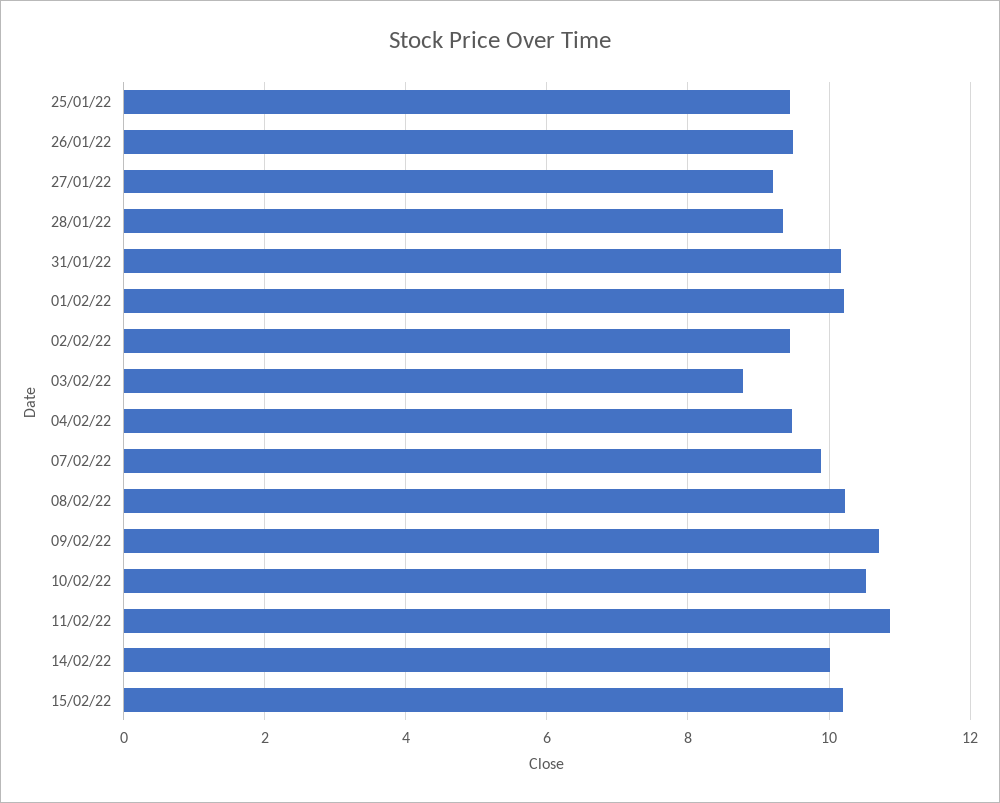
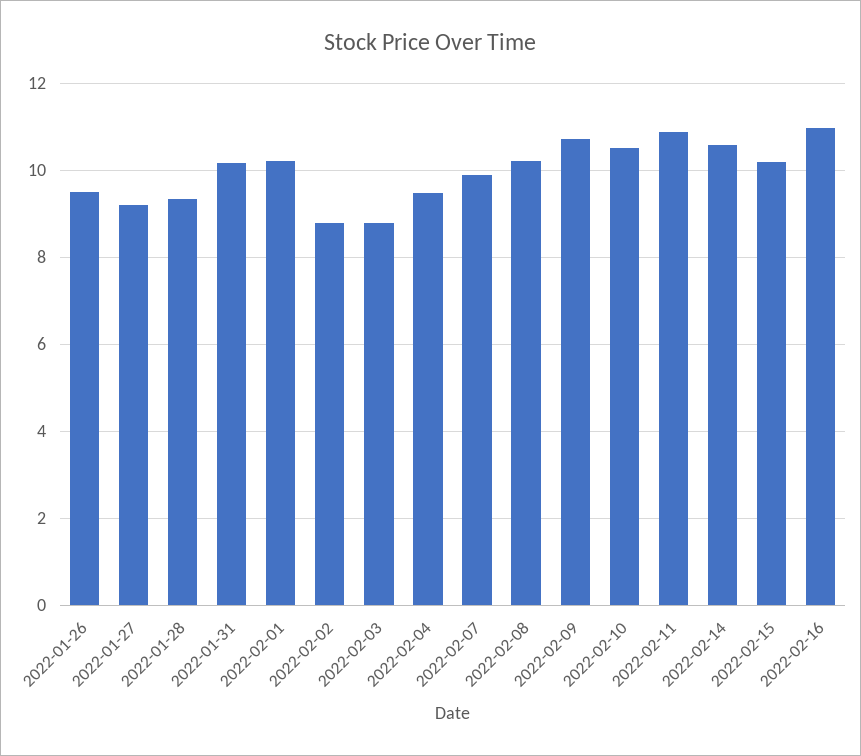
25/01/22: 9.4 -> none
02/02/22: 9.4 -> 8.8
14/02/22: 10 -> 10.6
2022-02-16: none -> 11

